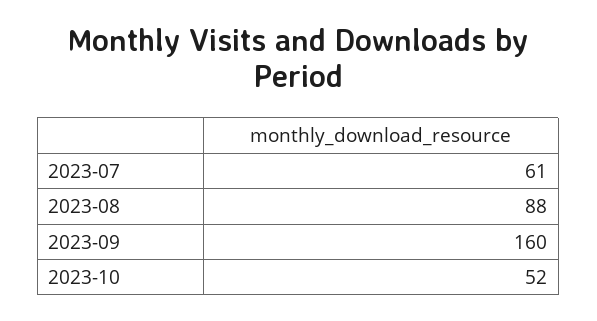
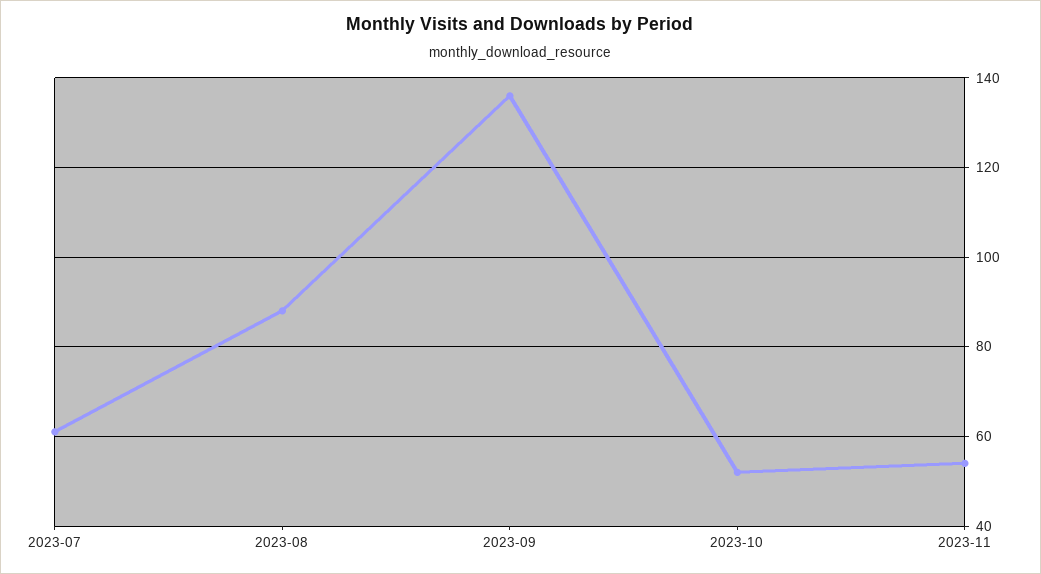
2023-09: 160 -> 135
2023-11: none -> 55

